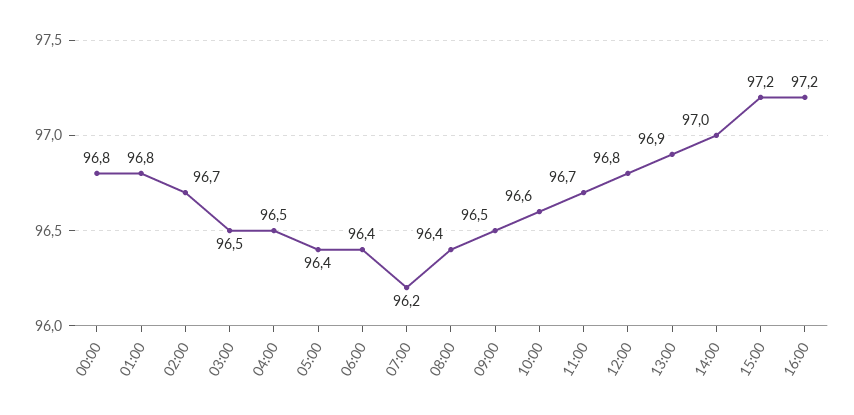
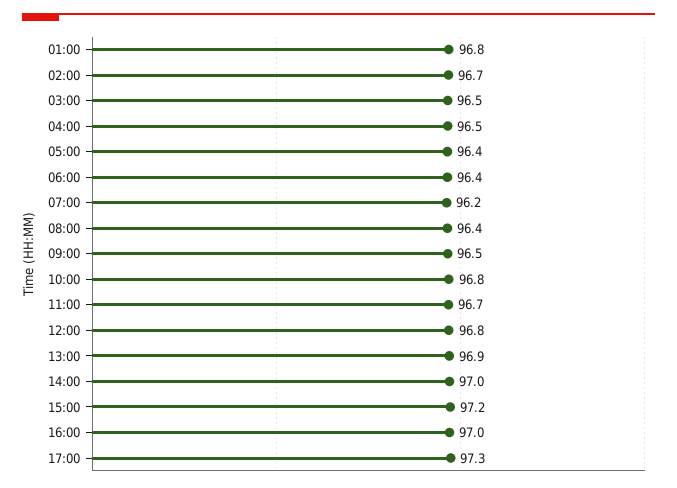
00:00: 96.8 -> none
10:00: 96.6 -> 96.8
16:00: 97.2 -> 97
17:00: none -> 97.3

